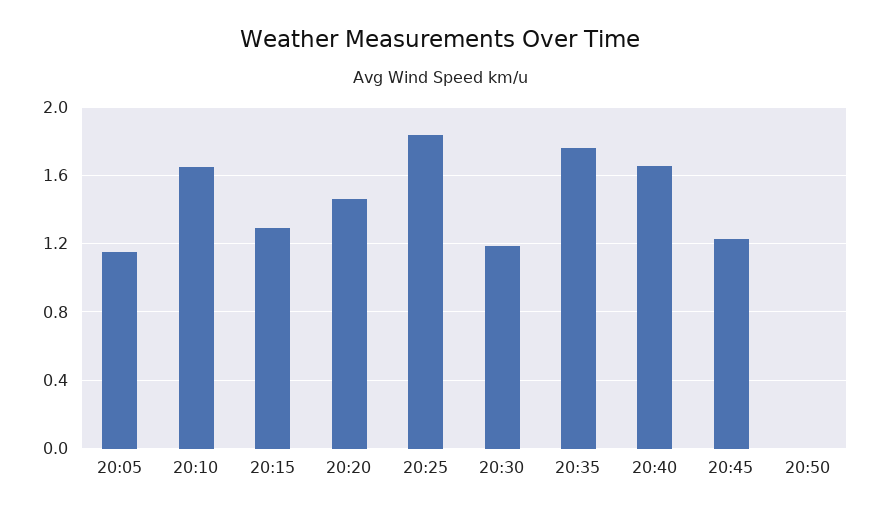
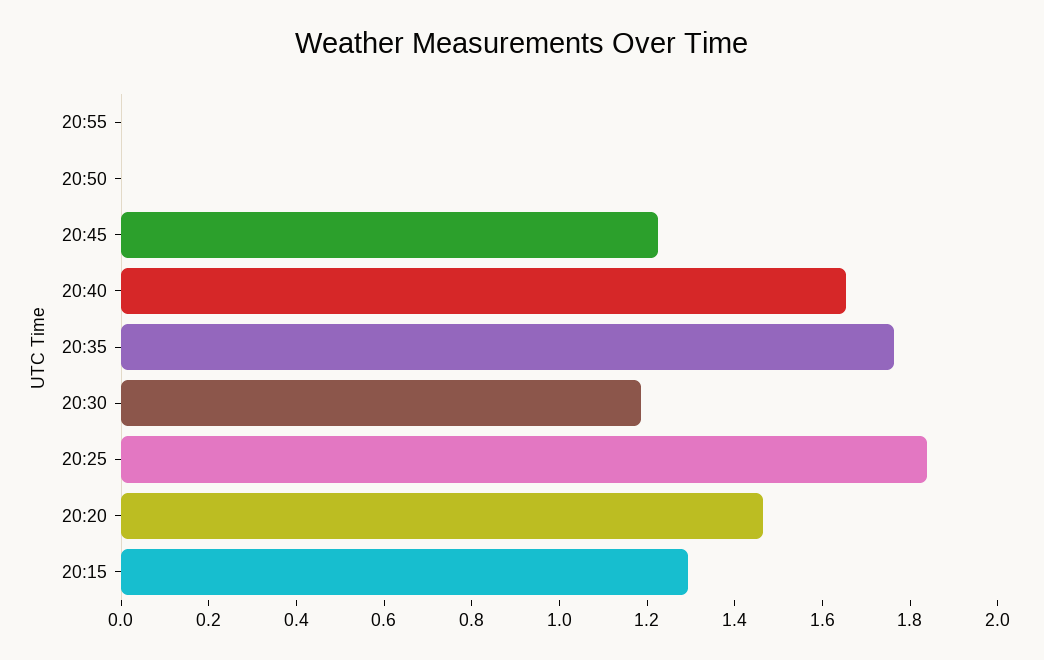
20:05: 1.15 -> none
20:10: 1.65 -> none
20:55: none -> 0

